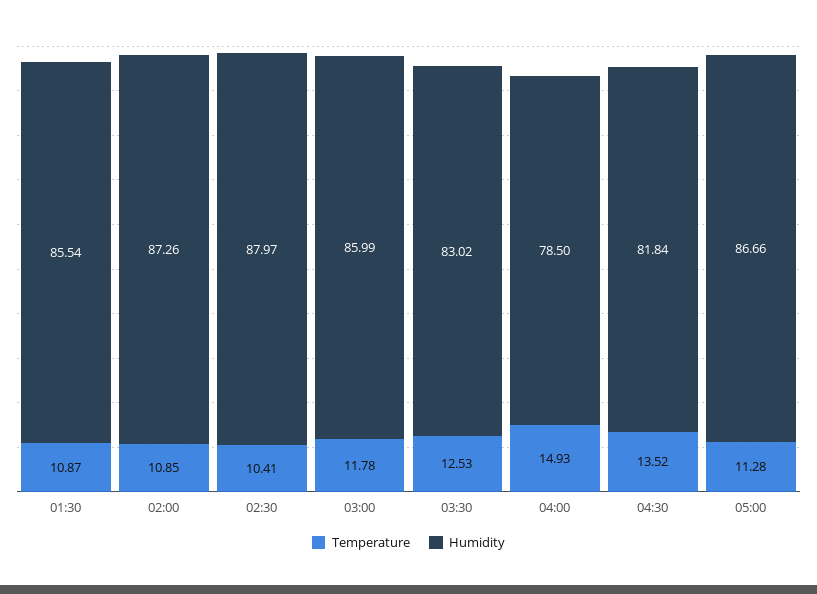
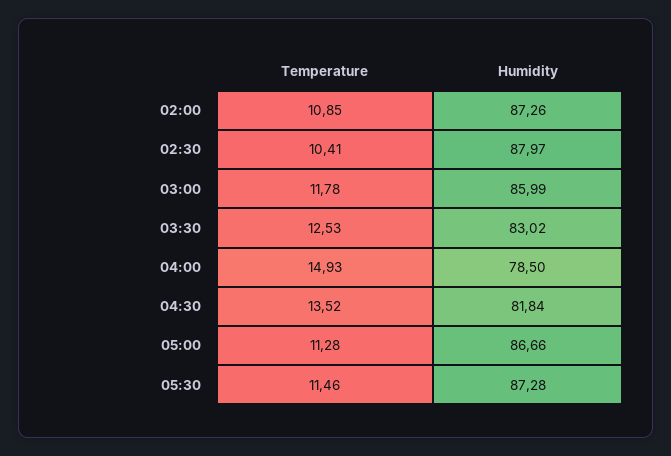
Temperature, 01:30: 10.87 -> none
Humidity, 01:30: 85.54 -> none
Temperature, 05:30: none -> 11.46
Humidity, 05:30: none -> 87.28

